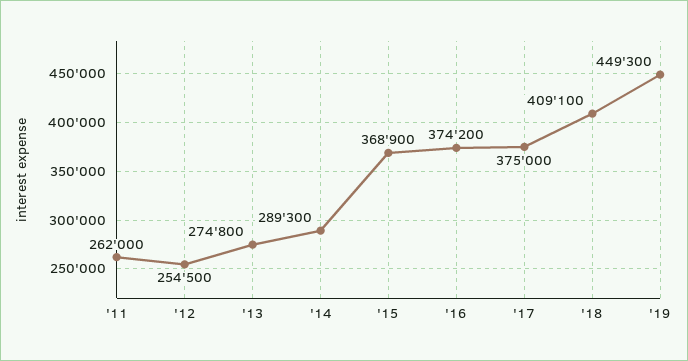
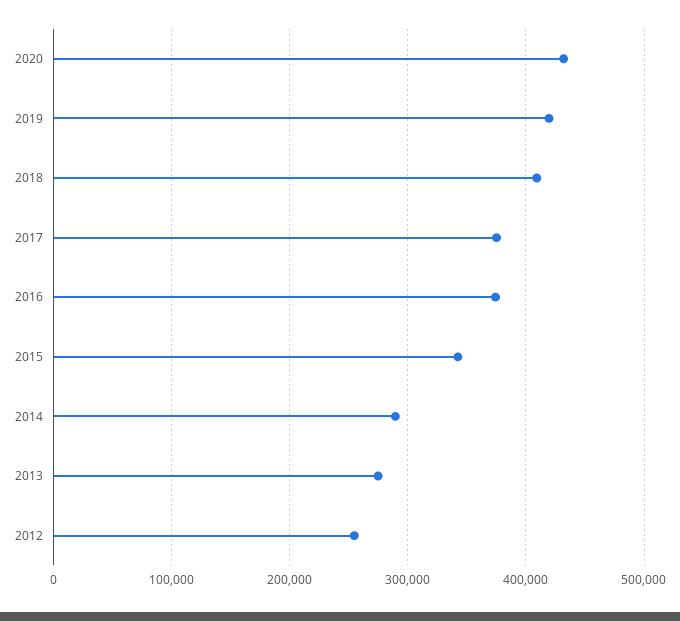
'11: 262000 -> none
'15: 368900 -> 340000
'19: 449300 -> 420000
2020: none -> 430000

